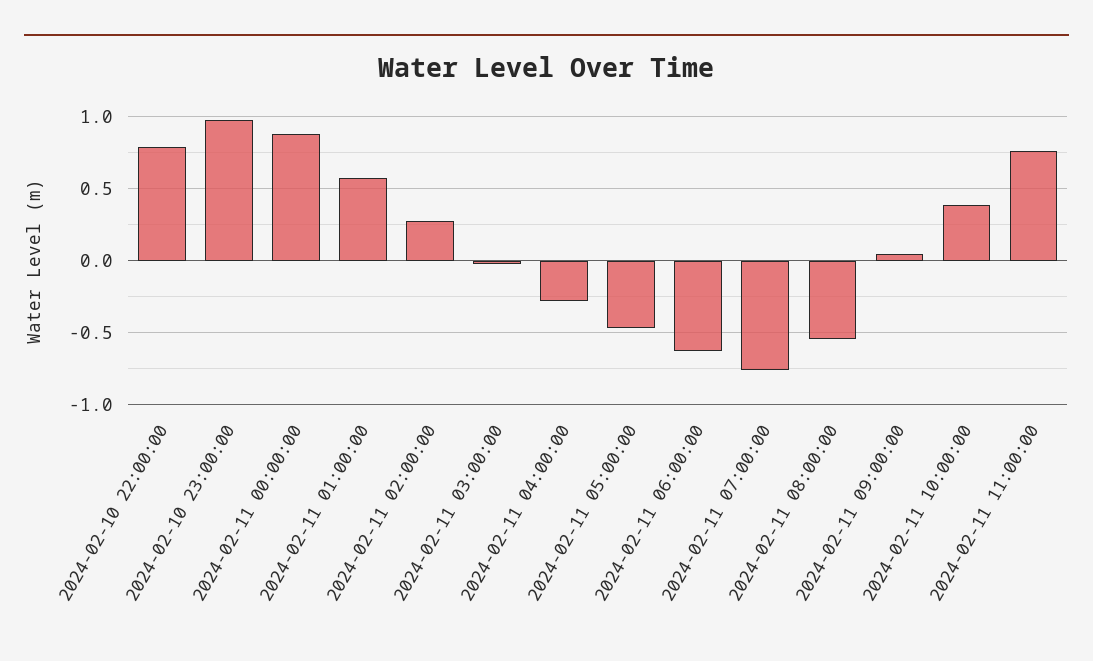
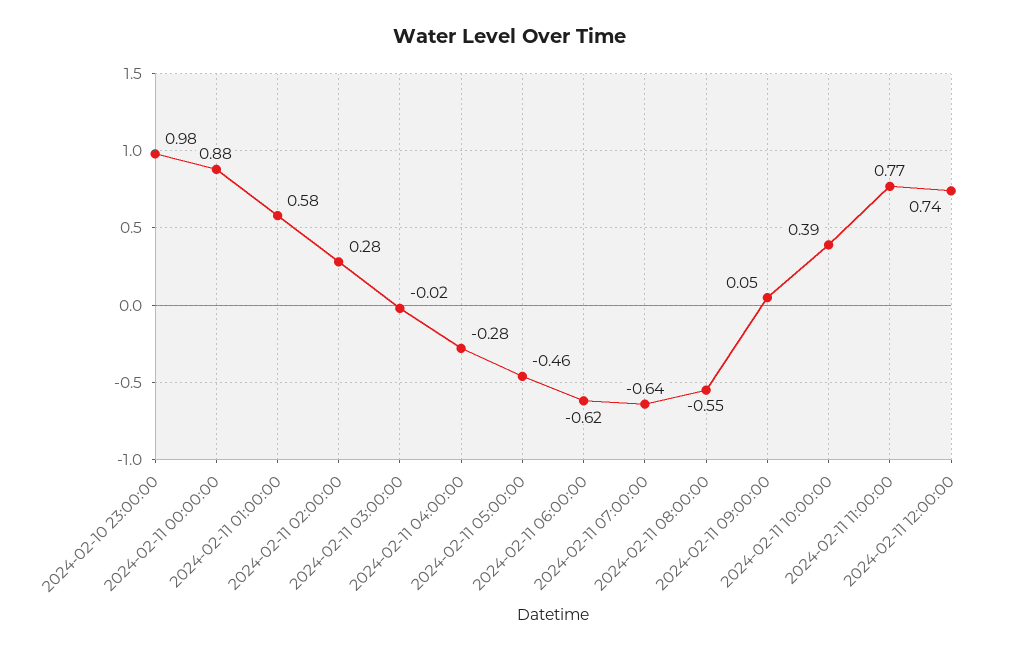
2024-02-10 22:00:00: 0.8 -> none
2024-02-11 07:00:00: -0.75 -> -0.64
2024-02-11 12:00:00: none -> 0.74

